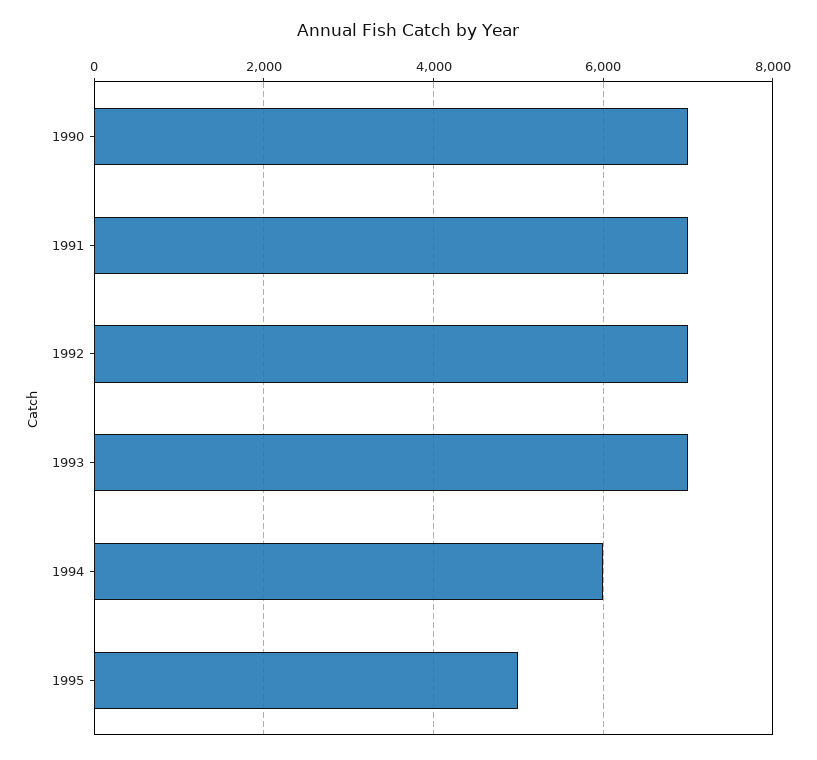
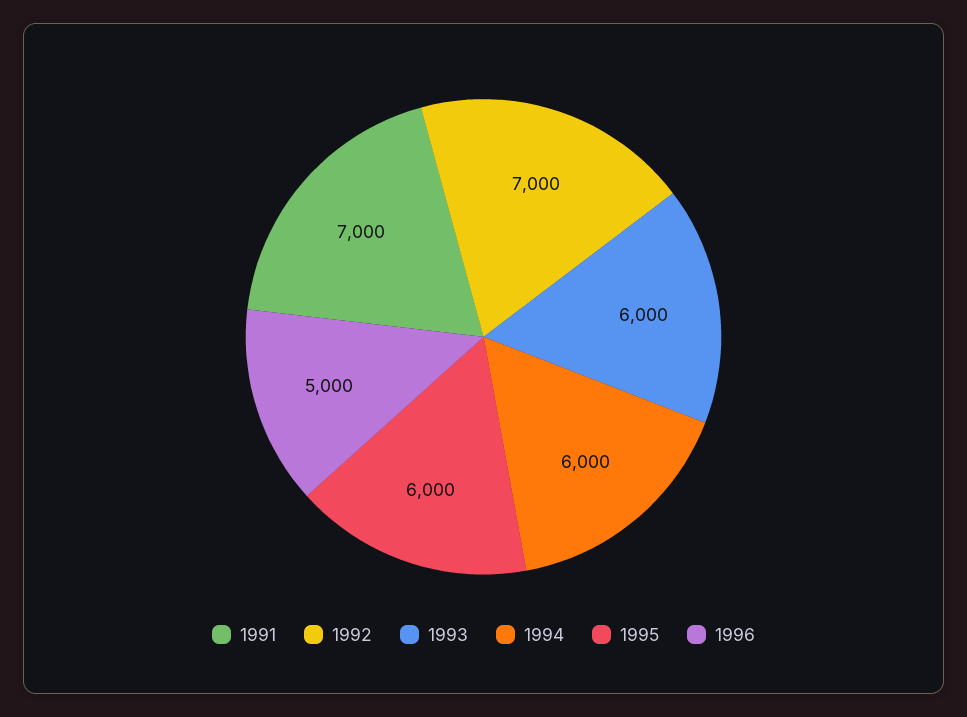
1990: 7000 -> none
1993: 7000 -> 6000
1995: 5000 -> 6000
1996: none -> 5000

